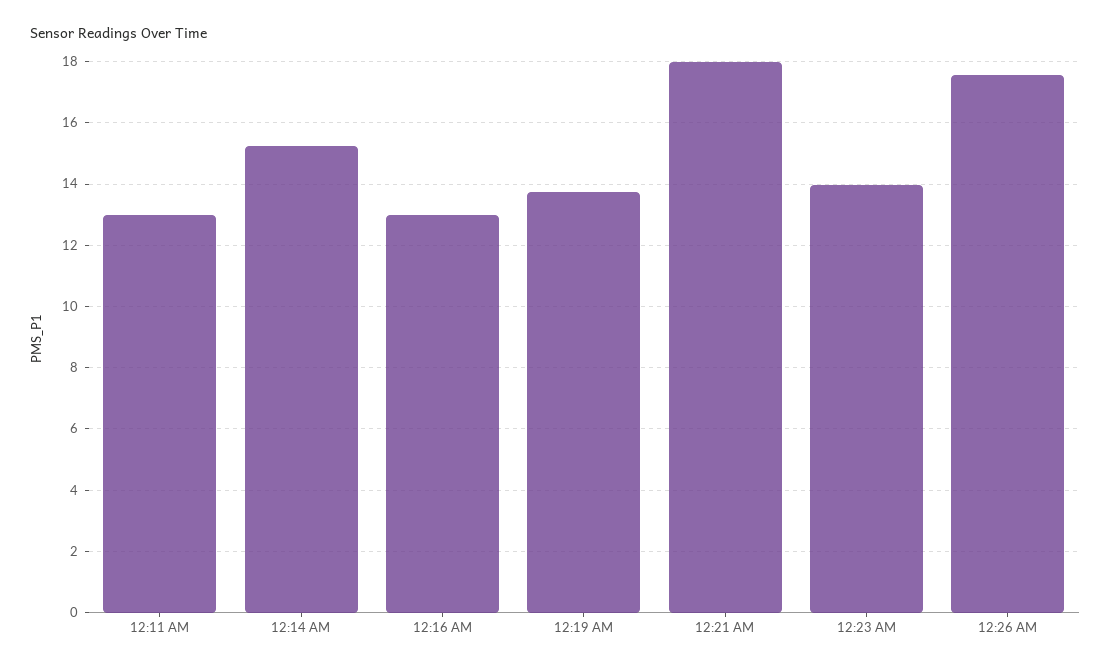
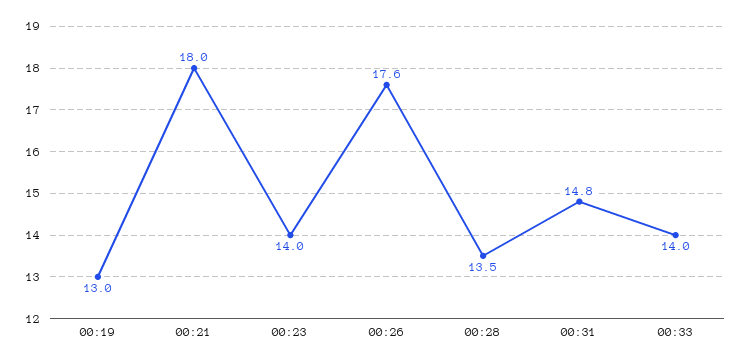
12:11 AM: 13 -> none
12:14 AM: 15.2 -> none
12:16 AM: 13 -> none
12:19 AM: 13.8 -> 13
00:28: none -> 13.5
00:31: none -> 14.8
00:33: none -> 14

